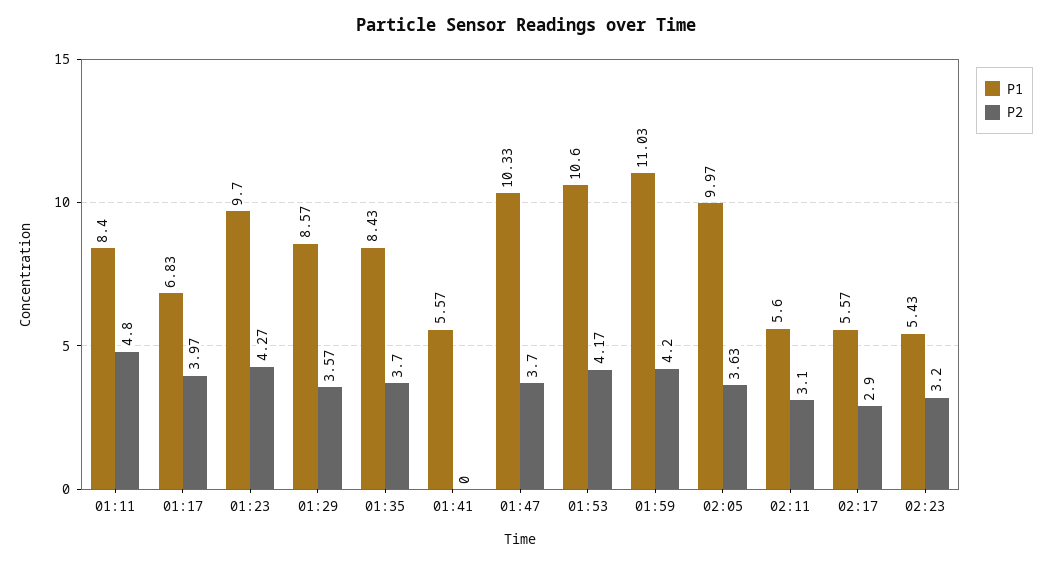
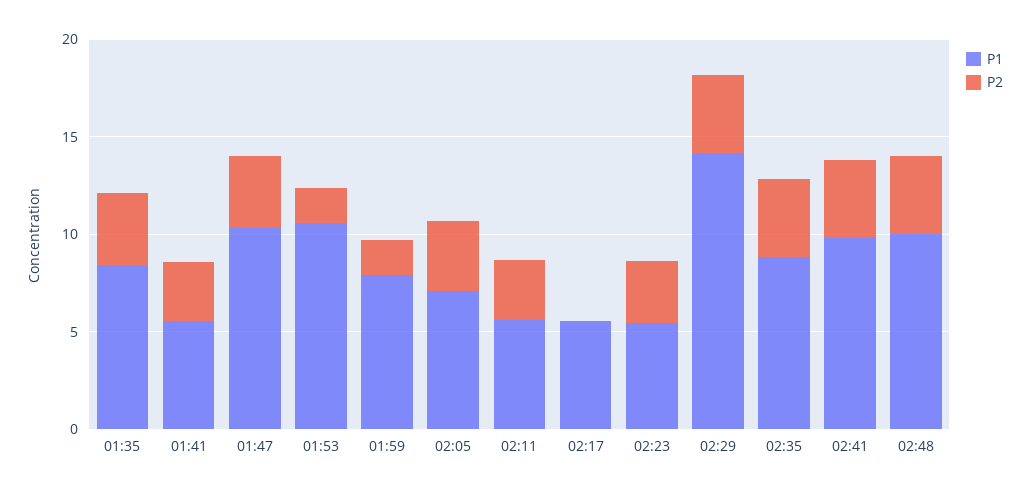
P1, 01:11: 8.4 -> none
P2, 01:11: 4.8 -> none
P1, 01:17: 6.83 -> none
P2, 01:17: 3.97 -> none
P1, 01:23: 9.7 -> none
P2, 01:23: 4.27 -> none
P1, 01:29: 8.57 -> none
P2, 01:29: 3.57 -> none
P2, 01:41: 0 -> 3
P2, 01:53: 4.17 -> 2
P1, 01:59: 11.03 -> 8
P2, 01:59: 4.2 -> 2
P1, 02:05: 9.97 -> 7
P2, 02:17: 2.9 -> 0
P1, 02:29: none -> 14
P2, 02:29: none -> 4
P1, 02:35: none -> 9
P2, 02:35: none -> 4
P1, 02:41: none -> 10
P2, 02:41: none -> 4
P1, 02:48: none -> 10
P2, 02:48: none -> 4

